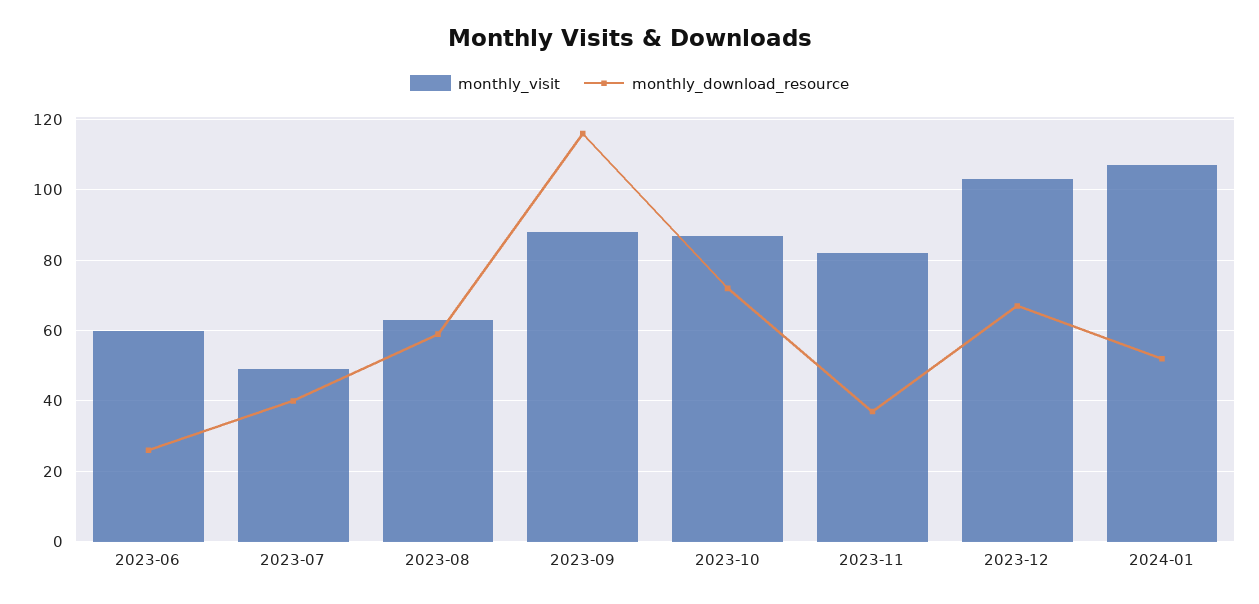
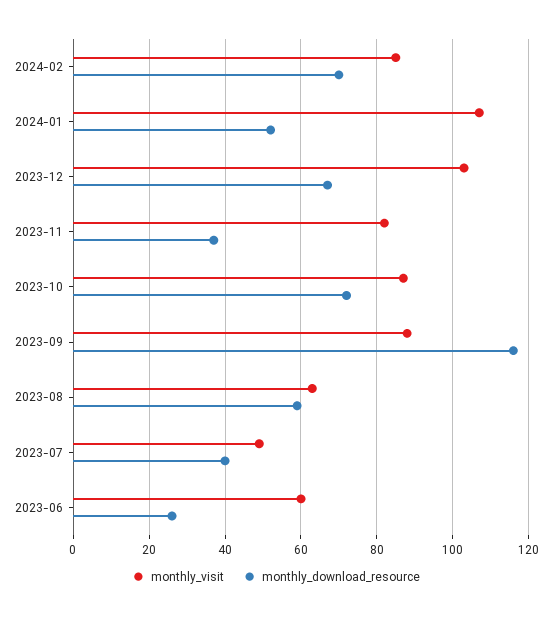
monthly_visit, 2024-02: none -> 85
monthly_download_resource, 2024-02: none -> 70

